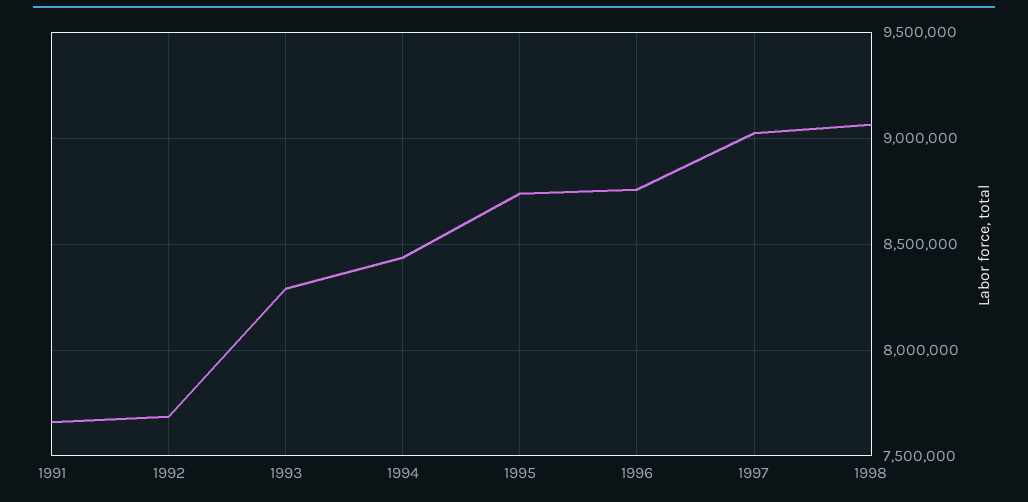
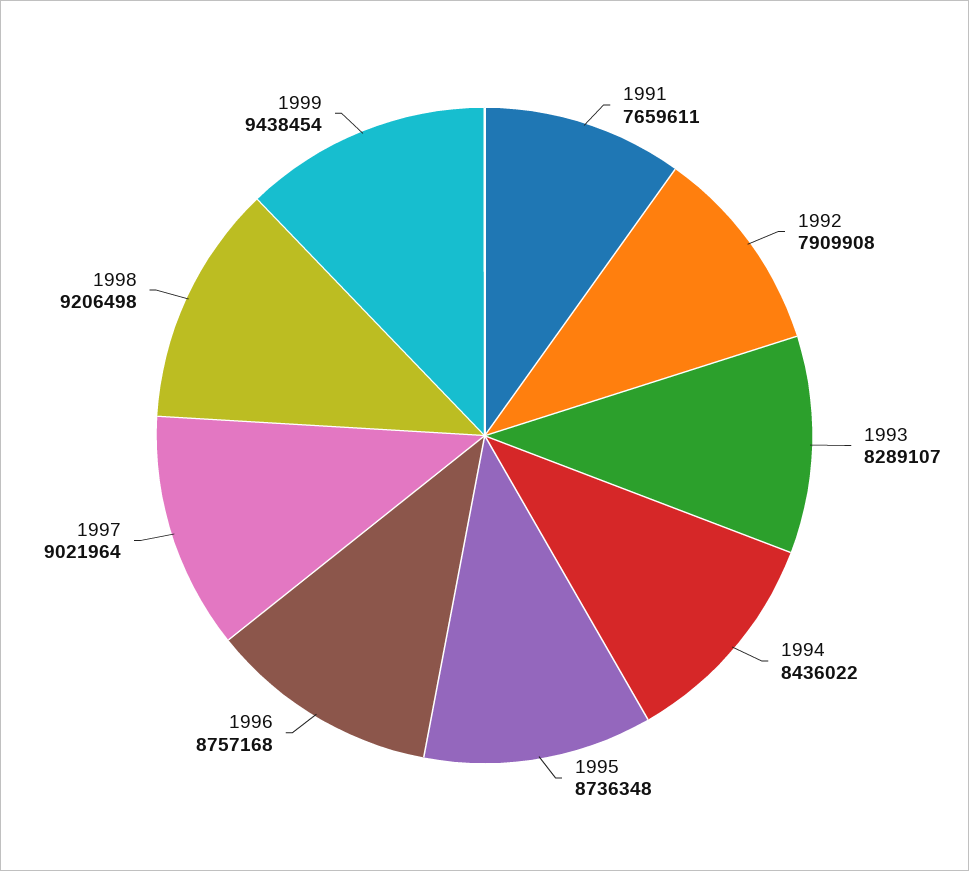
1992: 7700000 -> 7909908
1998: 9050000 -> 9206498
1999: none -> 9438454

